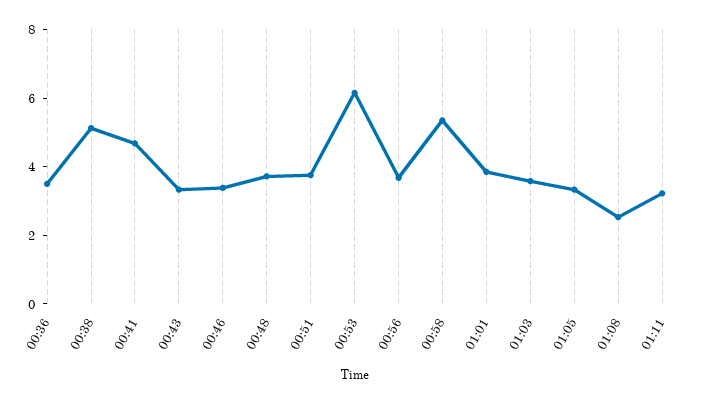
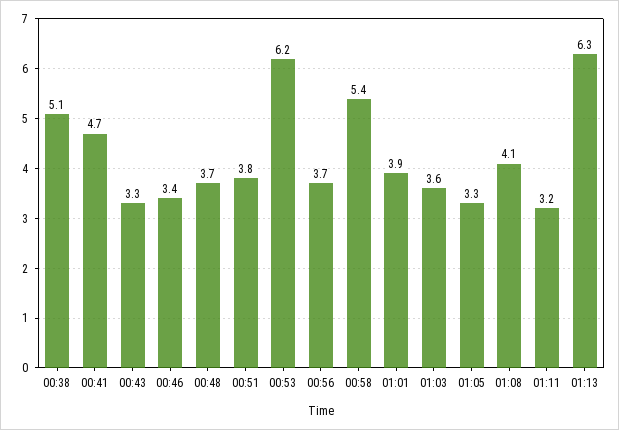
00:36: 3.5 -> none
01:08: 2.5 -> 4.1
01:13: none -> 6.3

